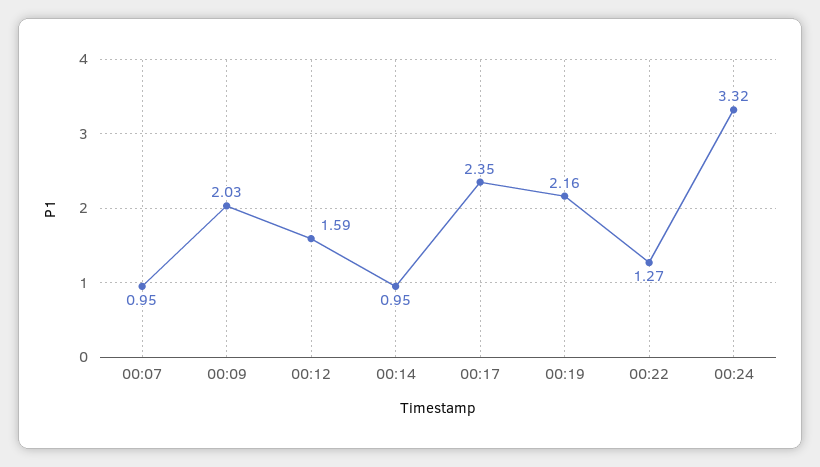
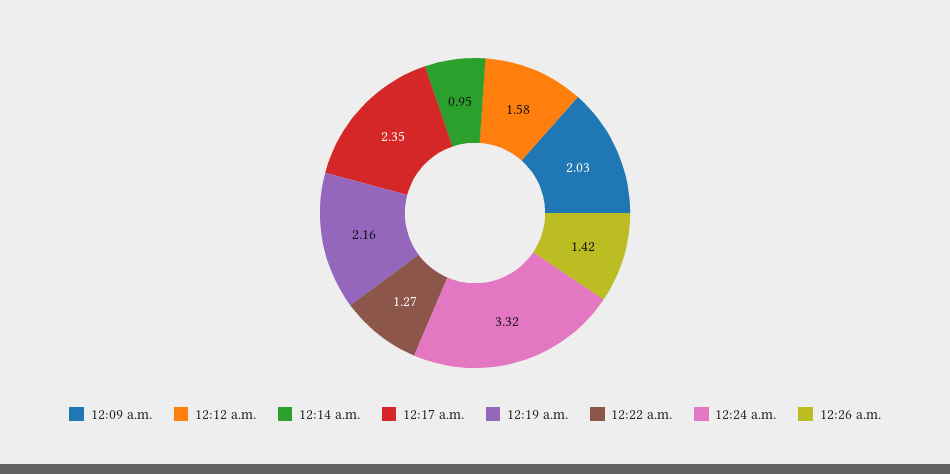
00:07: 0.95 -> none
00:12: 1.59 -> 1.58
12:26 a.m.: none -> 1.42

